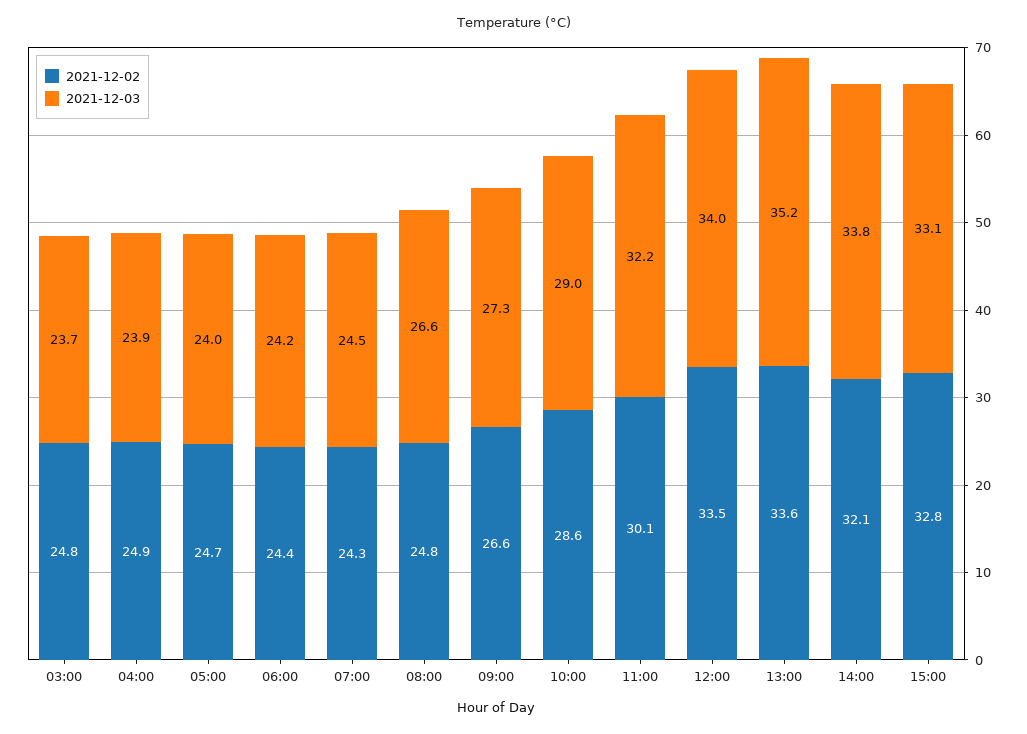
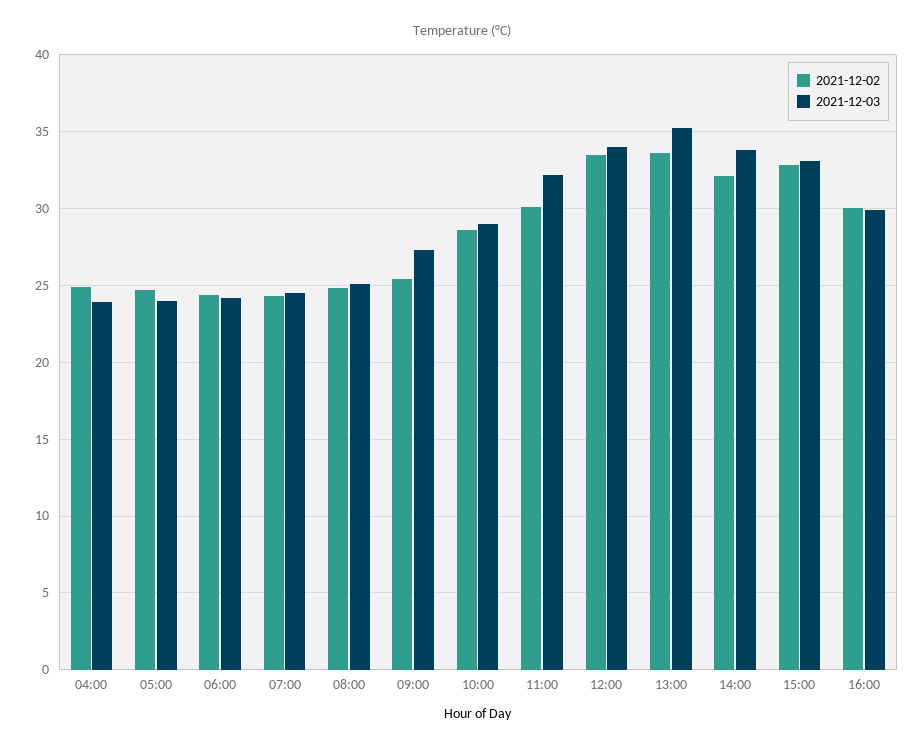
2021-12-02, 03:00: 24.8 -> none
2021-12-03, 03:00: 23.7 -> none
2021-12-03, 08:00: 26.6 -> 25
2021-12-02, 09:00: 26.6 -> 25.5
2021-12-02, 16:00: none -> 30
2021-12-03, 16:00: none -> 30

